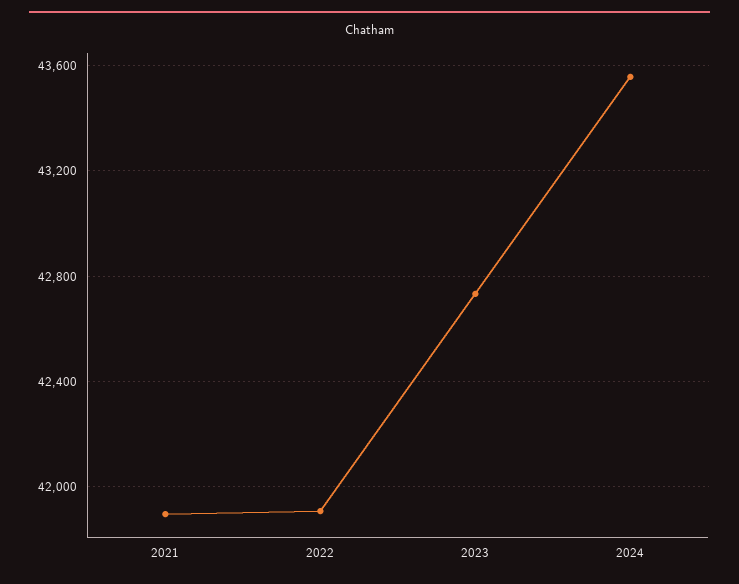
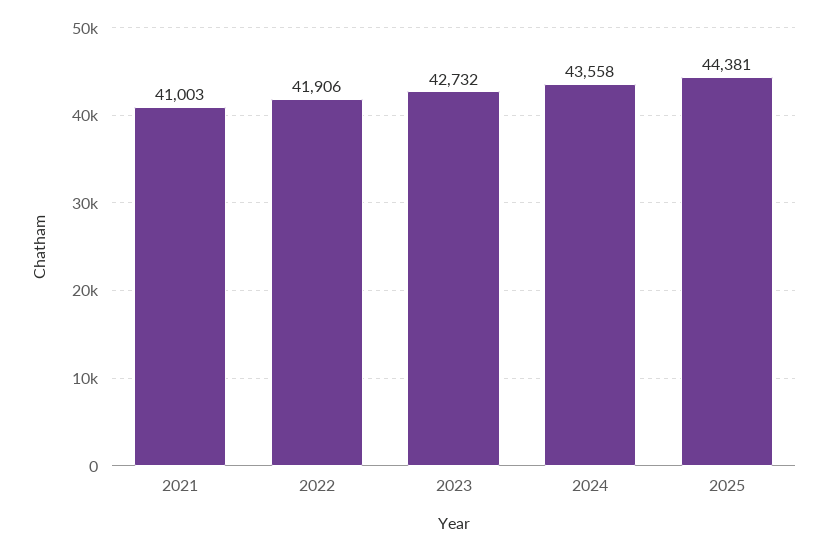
2021: 41900 -> 41003
2025: none -> 44381

